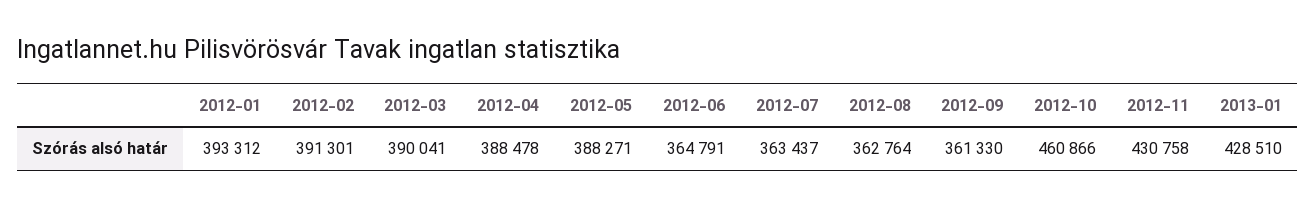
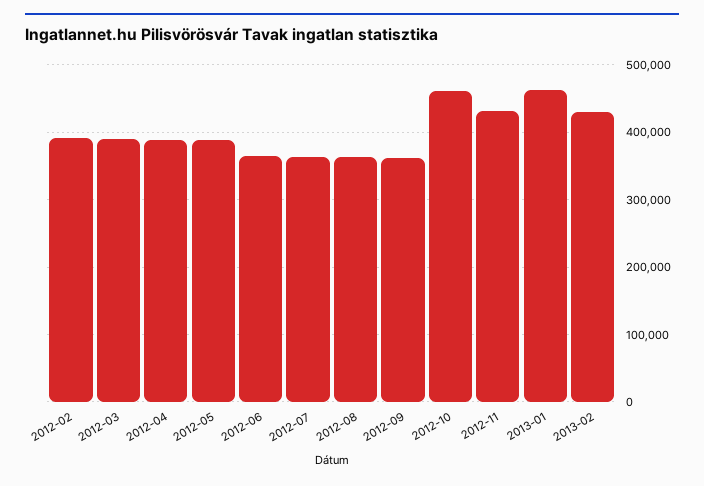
2012-01: 393312 -> none
2013-01: 428510 -> 460000
2013-02: none -> 430000

